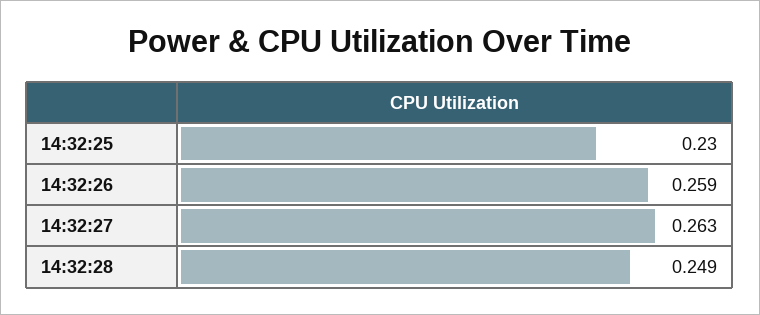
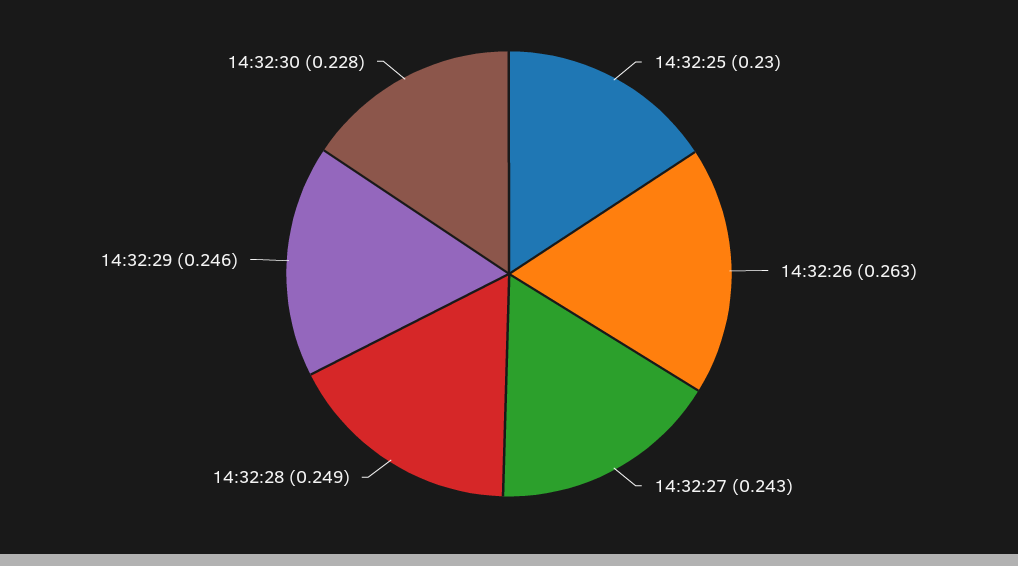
14:32:26: 0.259 -> 0.263
14:32:27: 0.263 -> 0.243
14:32:29: none -> 0.246
14:32:30: none -> 0.228

